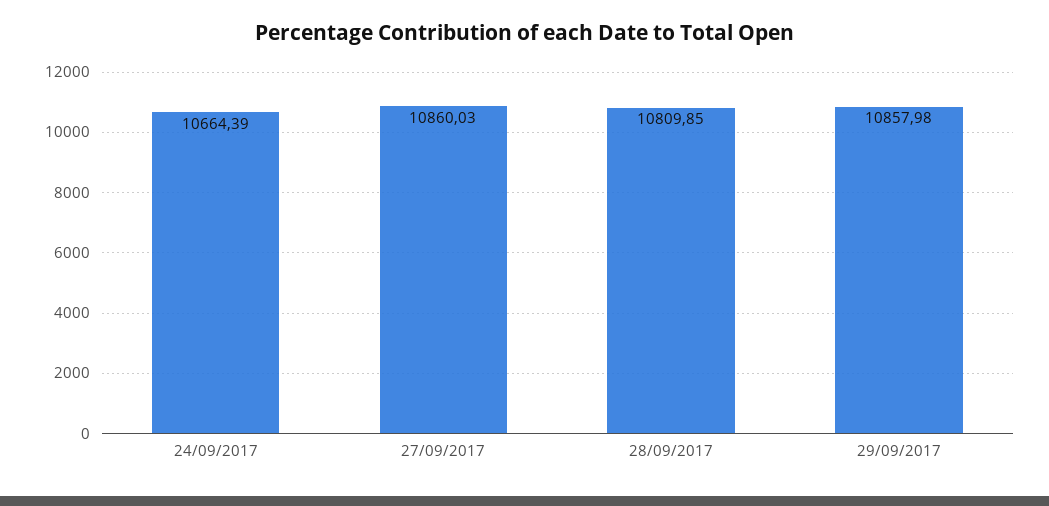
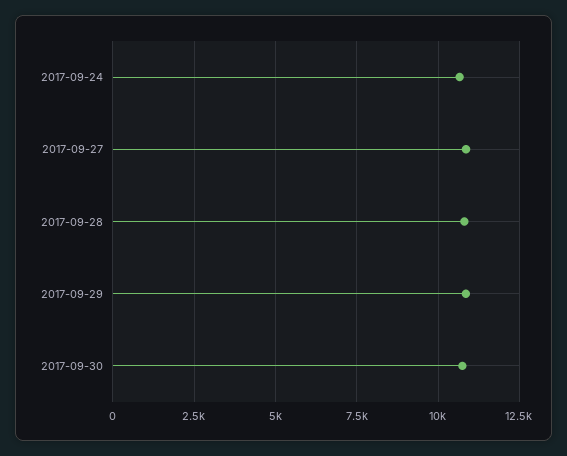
2017-09-30: none -> 10750

